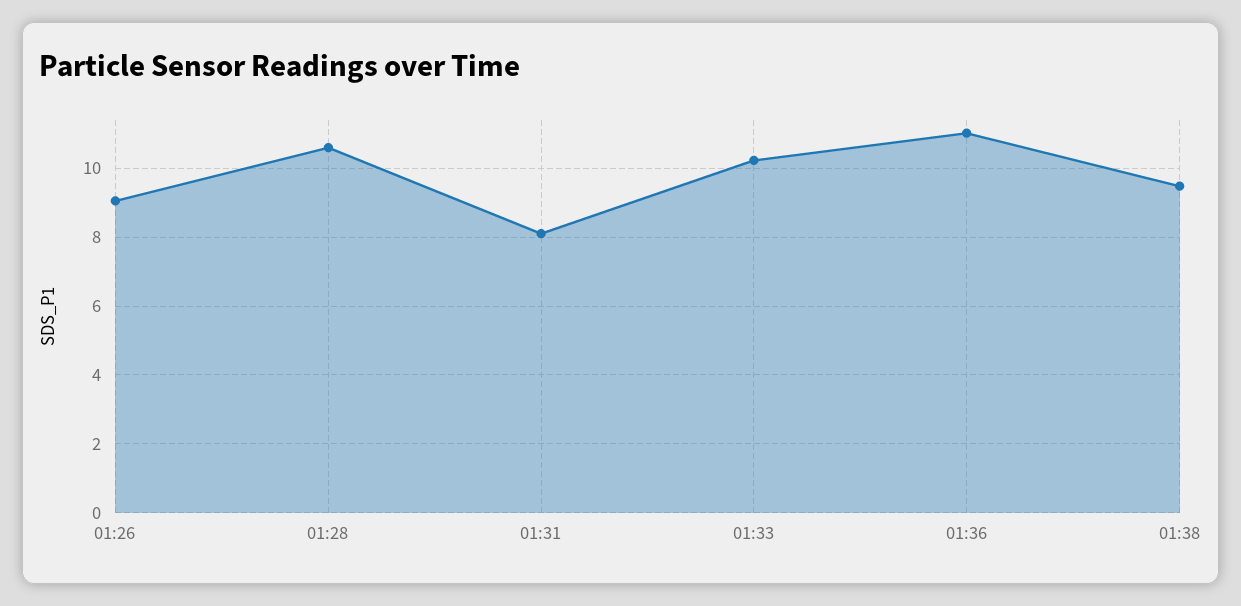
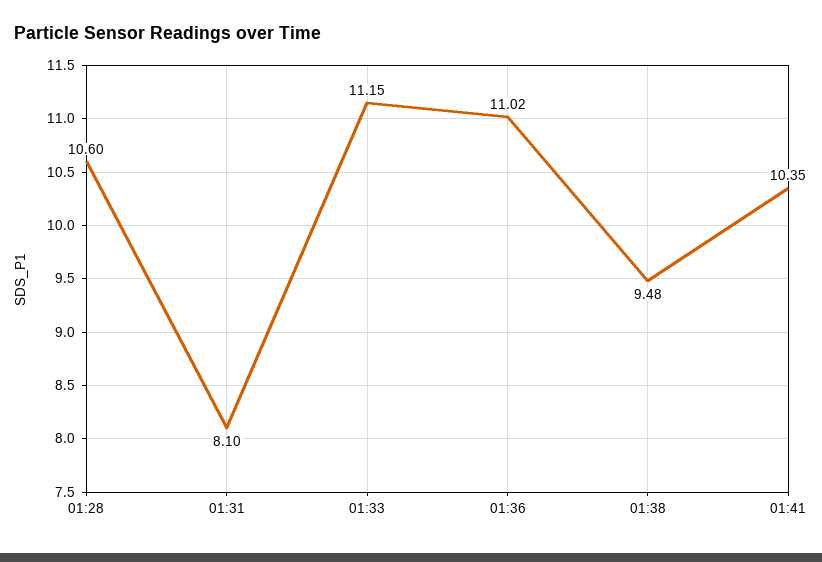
01:26: 9 -> none
01:33: 10.2 -> 11.15
01:41: none -> 10.35

